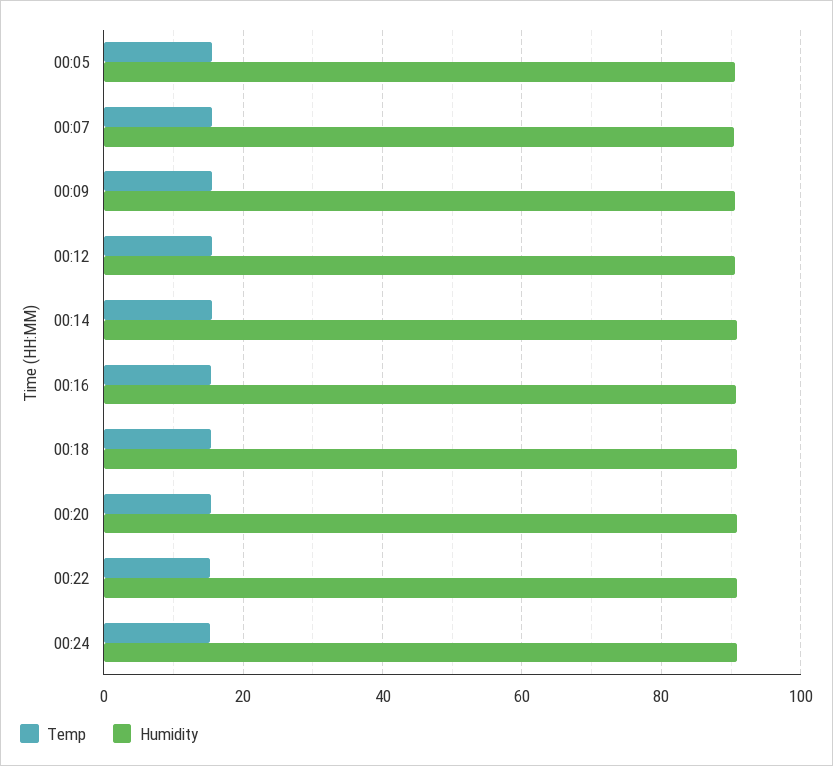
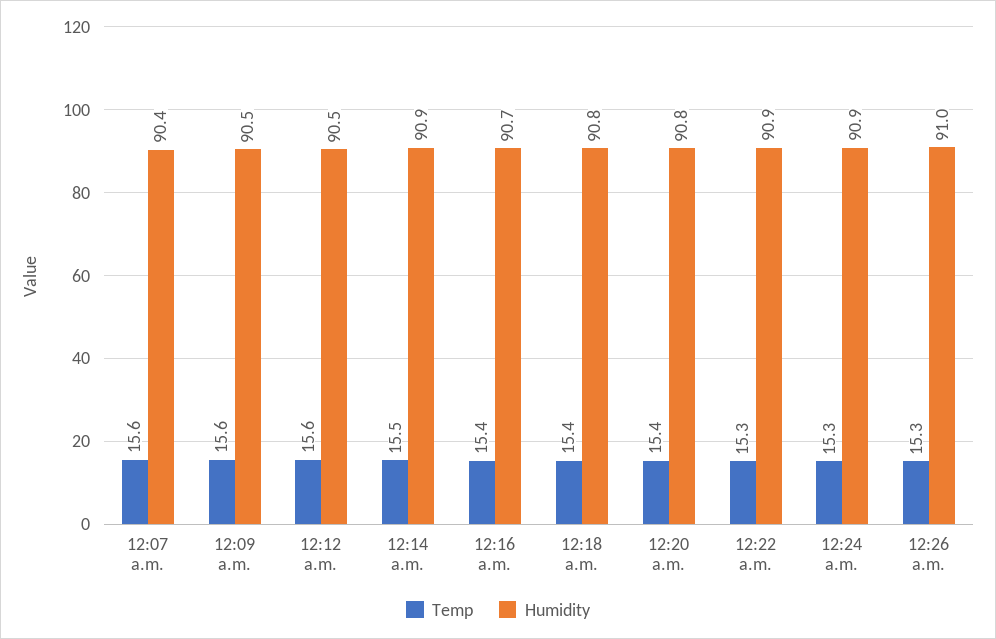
Temp, 00:05: 16 -> none
Humidity, 00:05: 90 -> none
Temp, 12:26 a.m.: none -> 15.3
Humidity, 12:26 a.m.: none -> 91

